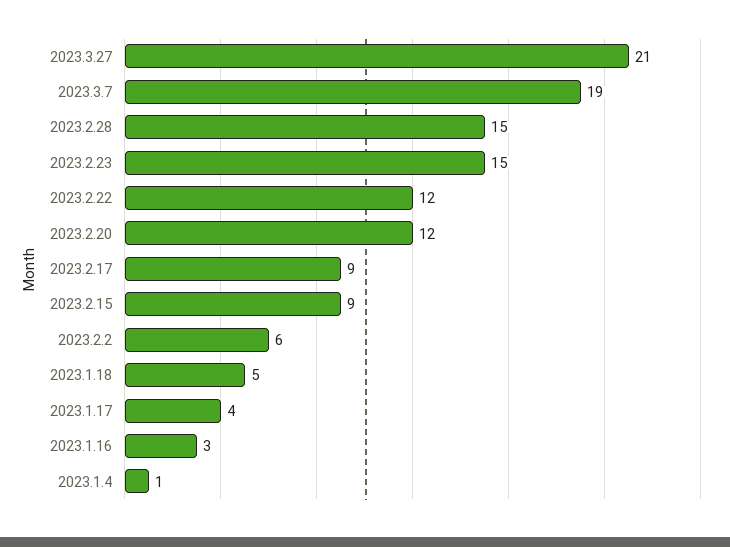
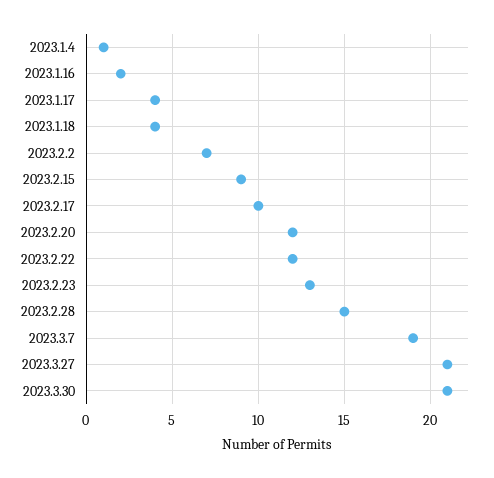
2023.2.23: 15 -> 13
2023.2.17: 9 -> 10
2023.2.2: 6 -> 7
2023.1.18: 5 -> 4
2023.1.16: 3 -> 2
2023.3.30: none -> 21

